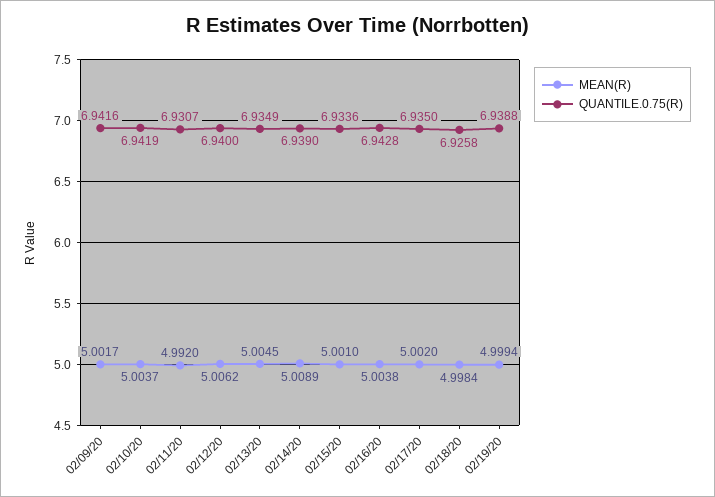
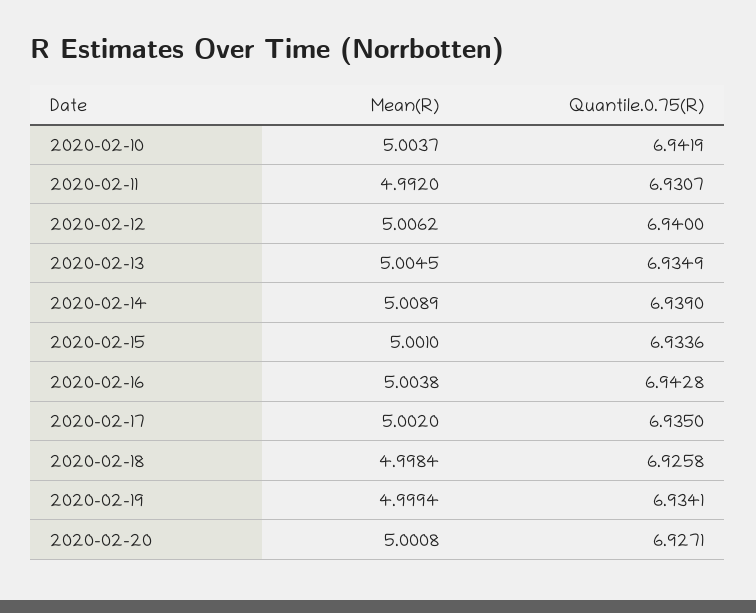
MEAN(R), 02/09/20: 5.0017 -> none
QUANTILE.0.75(R), 02/09/20: 6.9416 -> none
QUANTILE.0.75(R), 02/19/20: 6.9388 -> 6.9341
MEAN(R), 2020-02-20: none -> 5.0008
QUANTILE.0.75(R), 2020-02-20: none -> 6.9271

